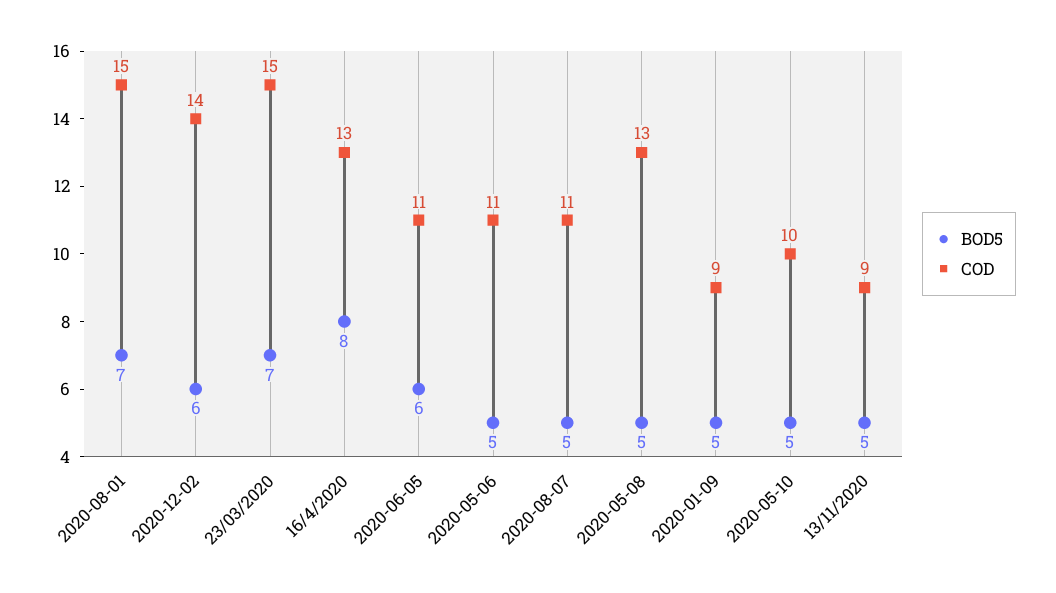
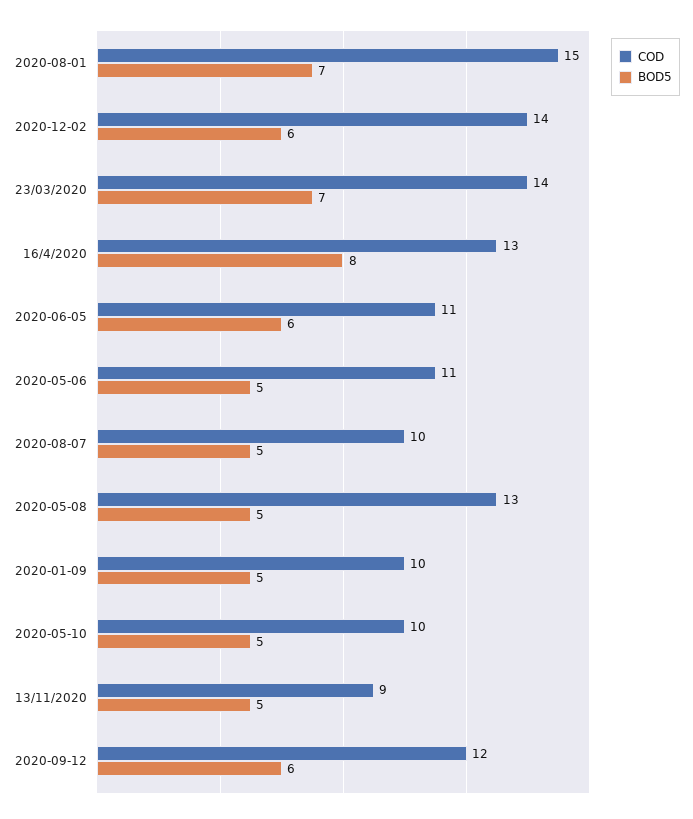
COD, 23/03/2020: 15 -> 14
COD, 2020-08-07: 11 -> 10
COD, 2020-01-09: 9 -> 10
COD, 2020-09-12: none -> 12
BOD5, 2020-09-12: none -> 6

